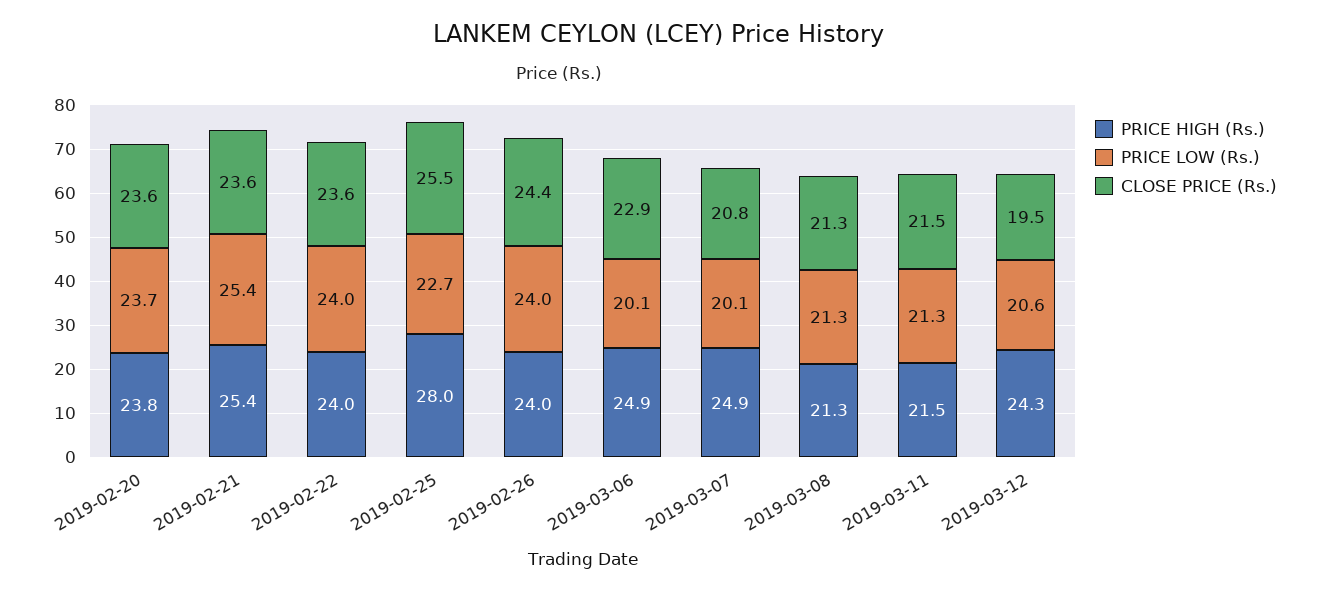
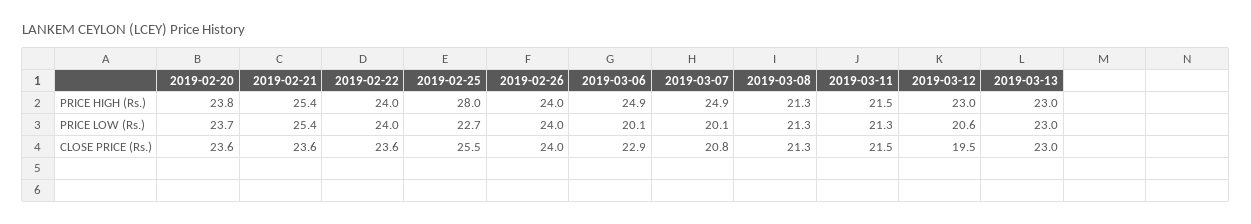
CLOSE PRICE (Rs.), 2019-02-26: 24.4 -> 24
PRICE HIGH (Rs.), 2019-03-12: 24.3 -> 23
PRICE HIGH (Rs.), 2019-03-13: none -> 23
PRICE LOW (Rs.), 2019-03-13: none -> 23
CLOSE PRICE (Rs.), 2019-03-13: none -> 23

